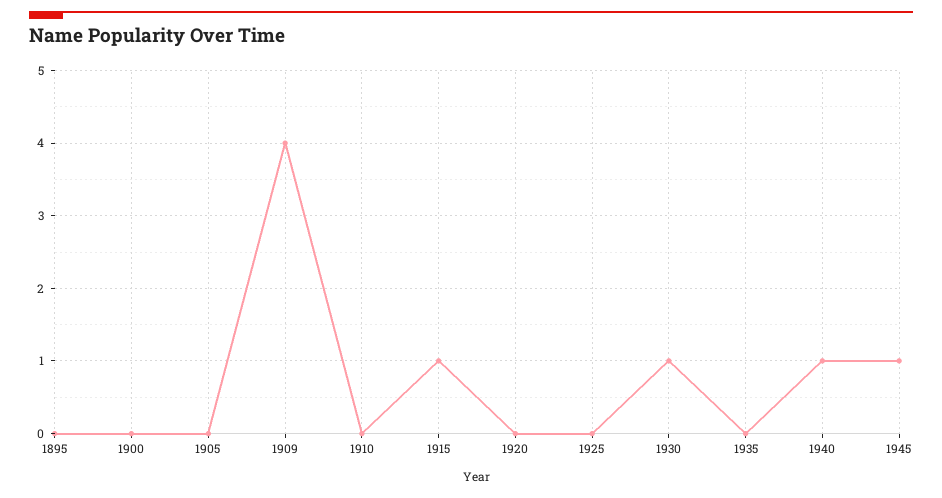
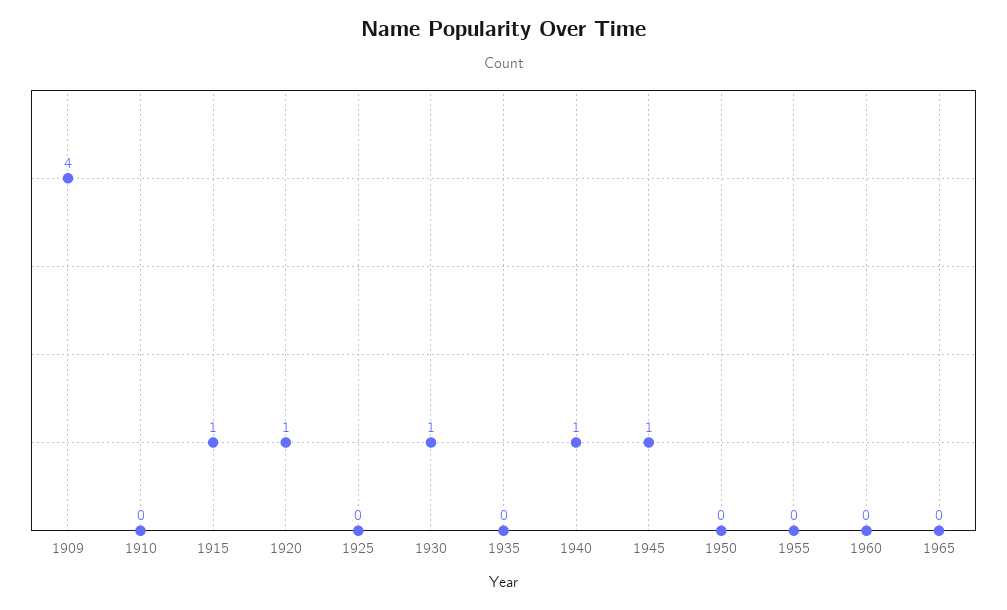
1895: 0 -> none
1900: 0 -> none
1905: 0 -> none
1920: 0 -> 1
1950: none -> 0
1955: none -> 0
1960: none -> 0
1965: none -> 0

